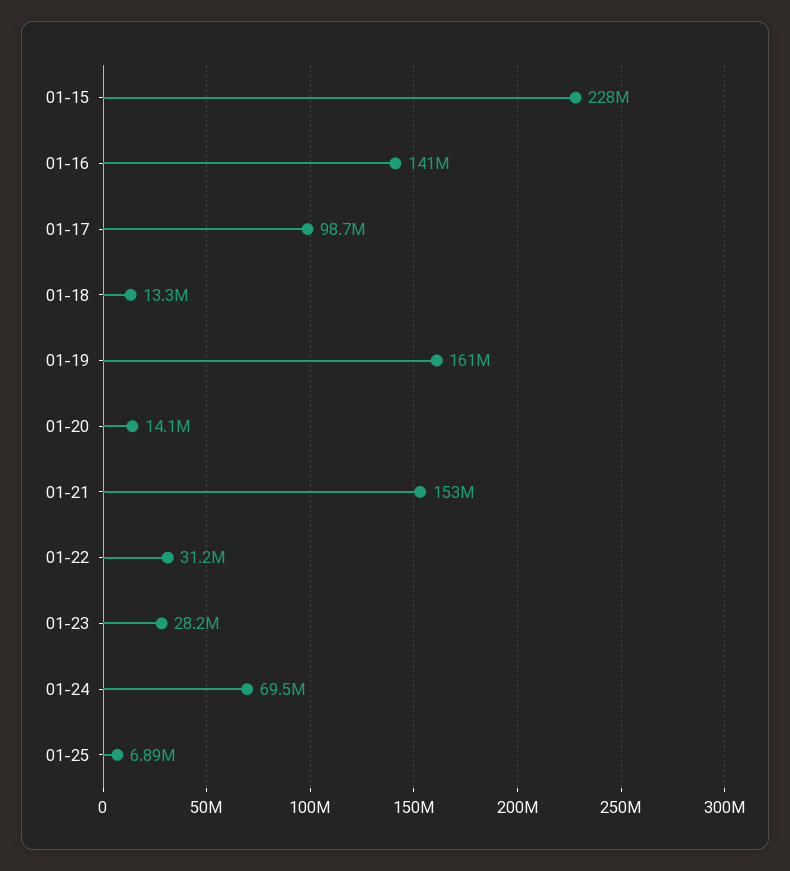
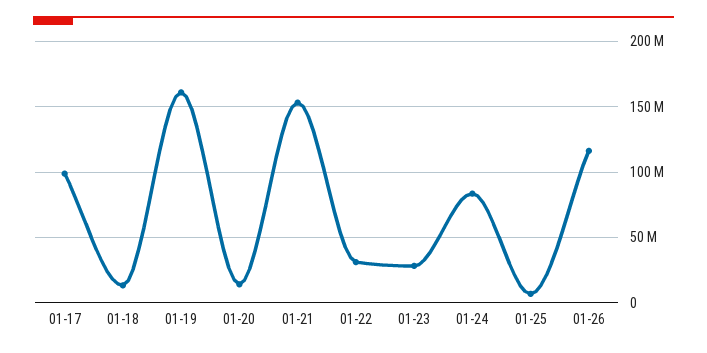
01-15: 228000000 -> none
01-16: 141000000 -> none
01-24: 69500000 -> 85000000
01-26: none -> 115000000

